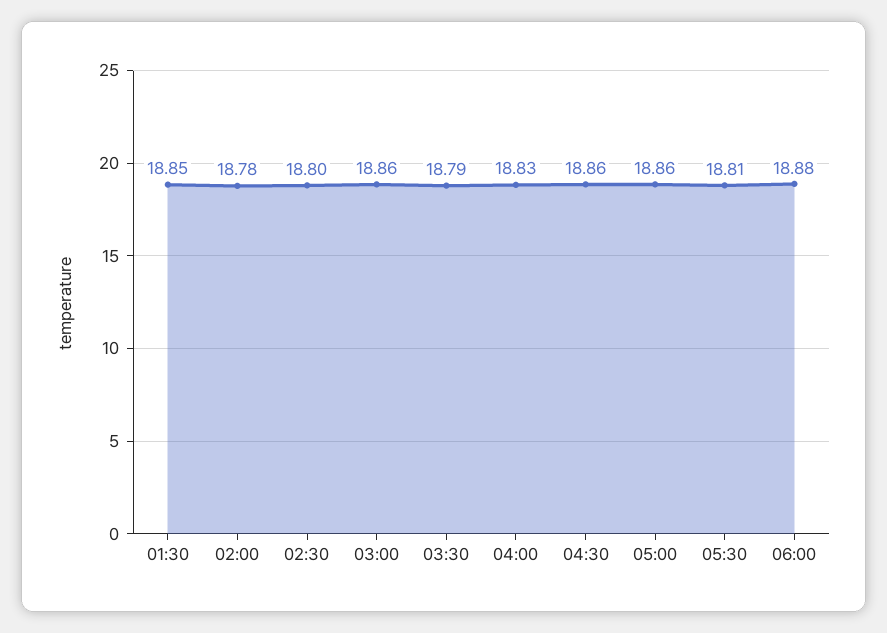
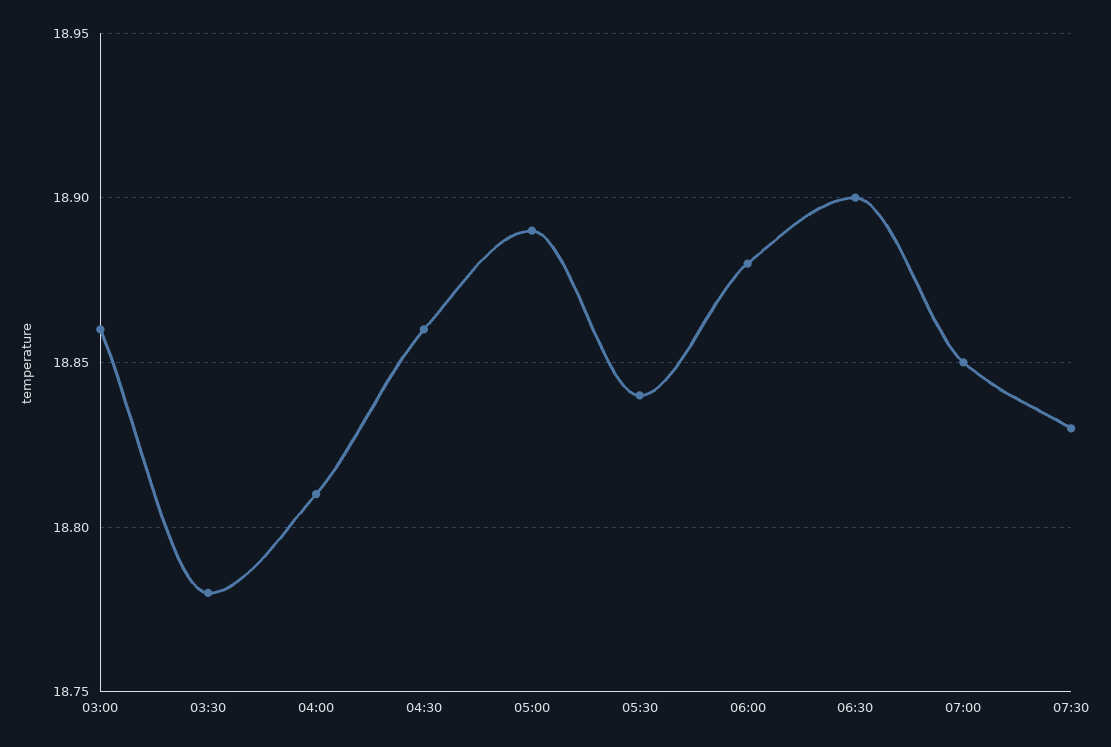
01:30: 18.85 -> none
02:00: 18.78 -> none
02:30: 18.8 -> none
03:30: 18.79 -> 18.78
04:00: 18.83 -> 18.81
05:00: 18.86 -> 18.89
05:30: 18.81 -> 18.84
06:30: none -> 18.9
07:00: none -> 18.85
07:30: none -> 18.83

